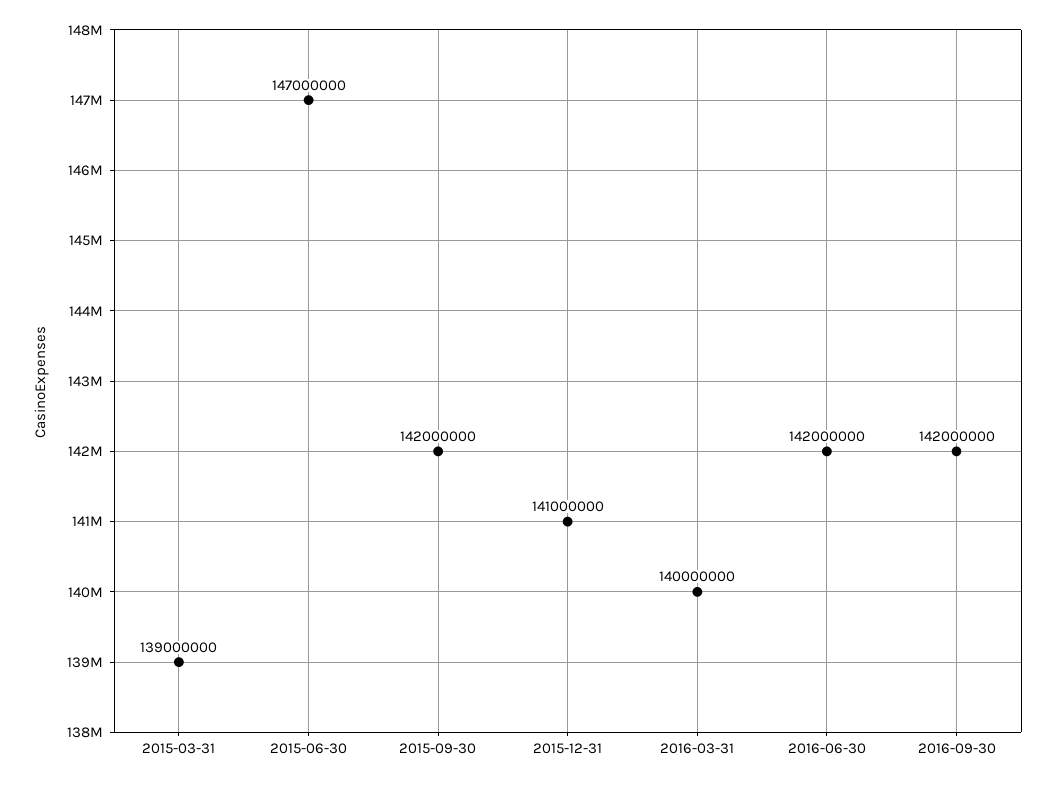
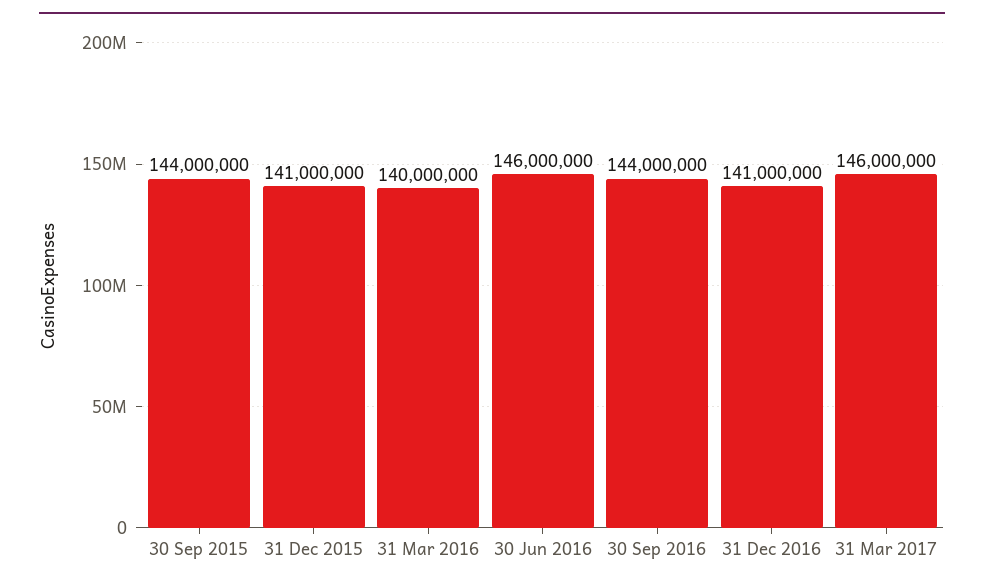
2015-03-31: 139000000 -> none
2015-06-30: 147000000 -> none
2015-09-30: 142000000 -> 144000000
2016-06-30: 142000000 -> 146000000
2016-09-30: 142000000 -> 144000000
31 Dec 2016: none -> 141000000
31 Mar 2017: none -> 146000000

